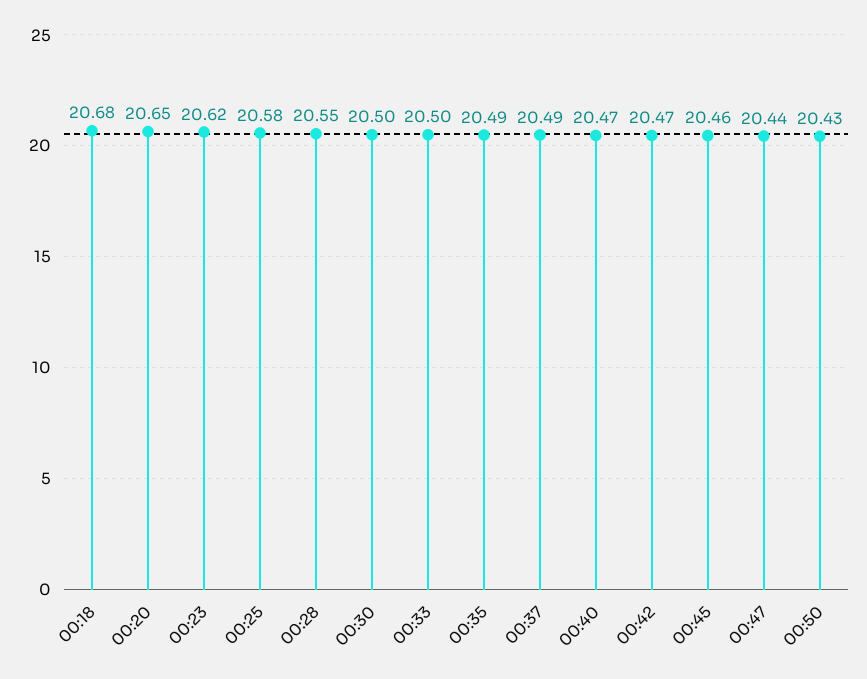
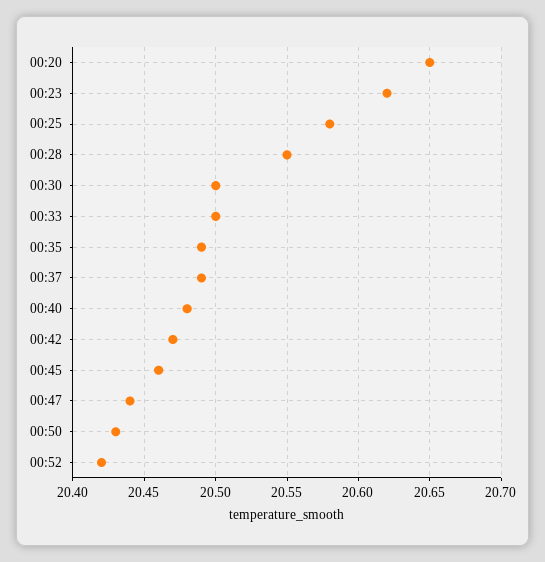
00:18: 20.68 -> none
00:40: 20.47 -> 20.48
00:52: none -> 20.42

